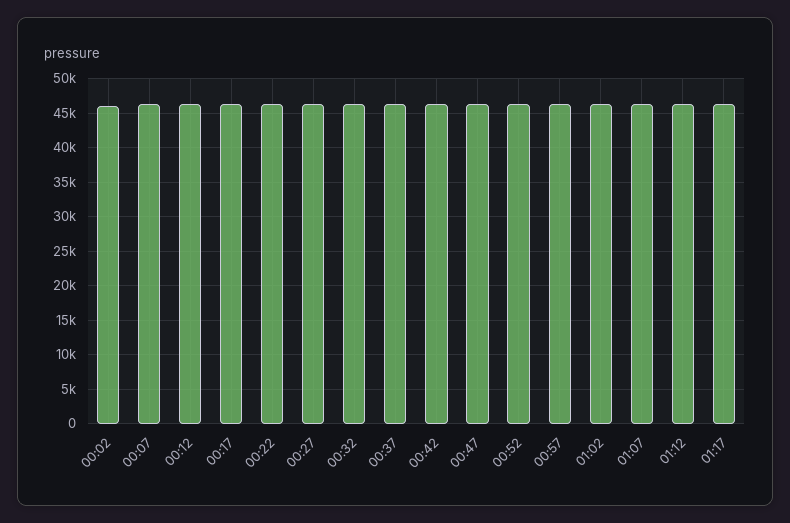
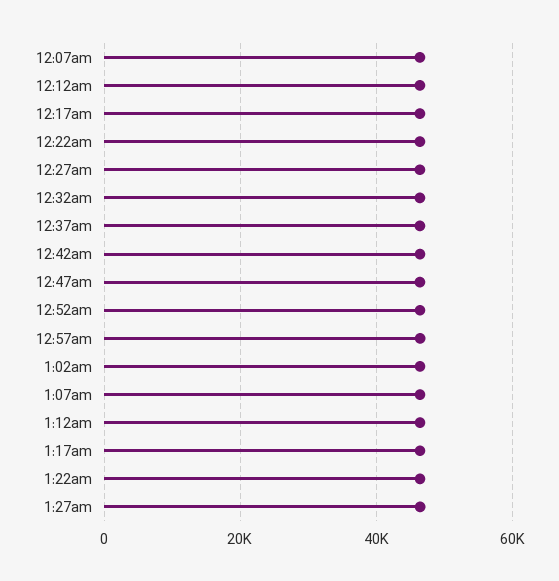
00:02: 46000 -> none
1:22am: none -> 46000
1:27am: none -> 46000

